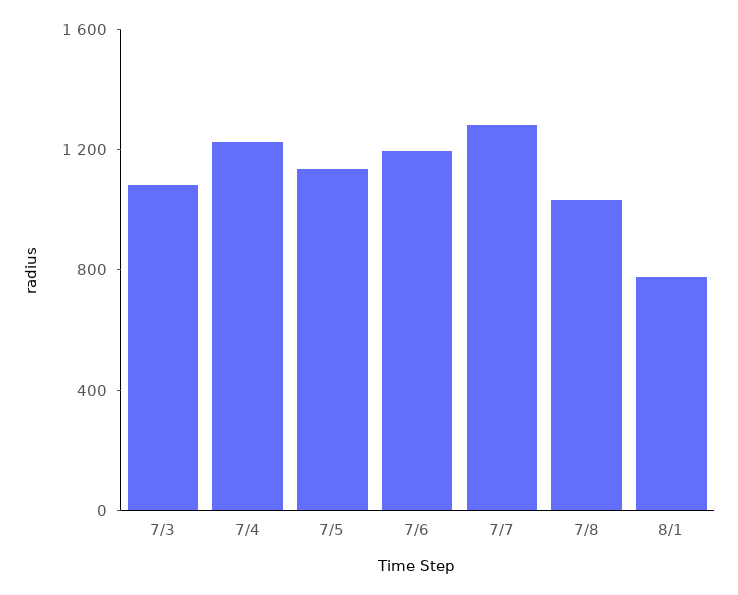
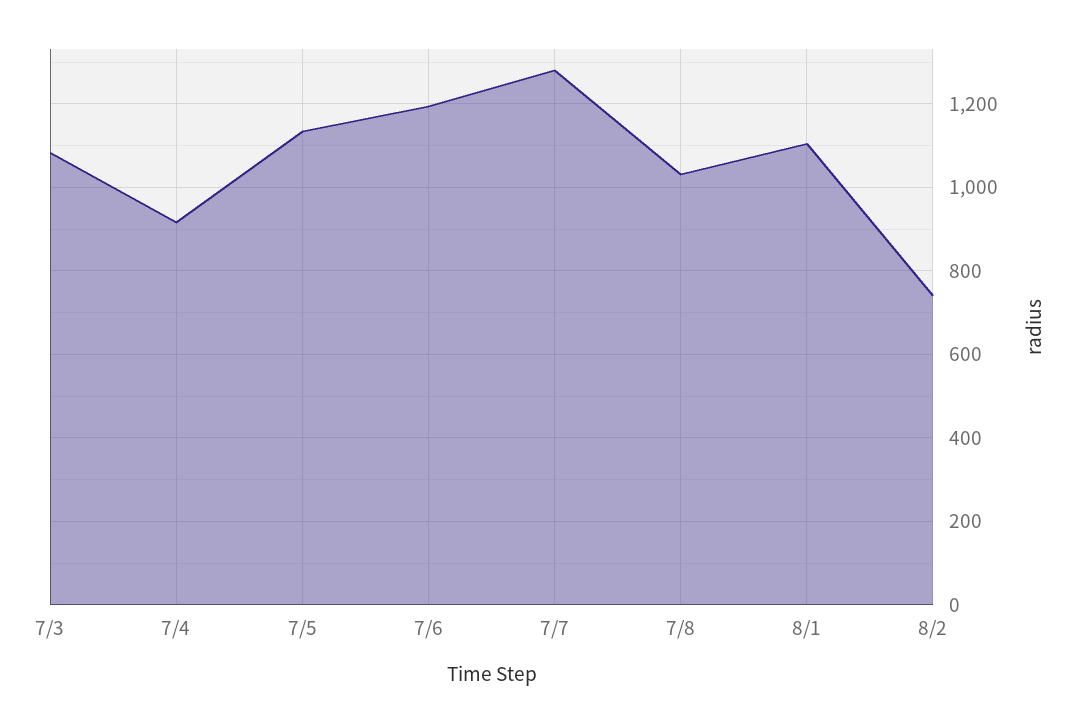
7/4: 1200 -> 920
8/1: 800 -> 1100
8/2: none -> 740

